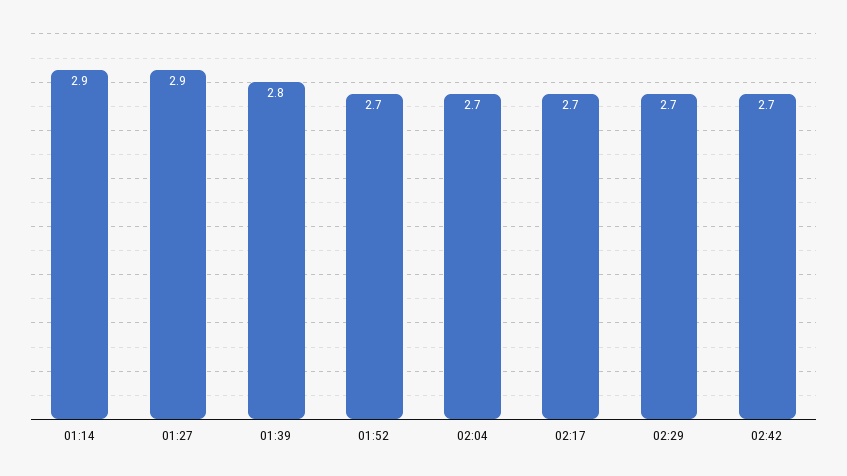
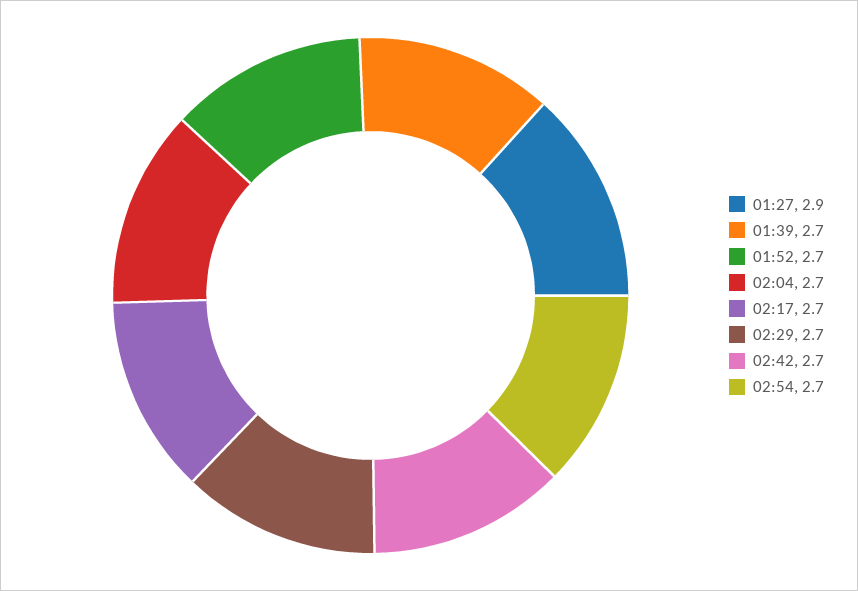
01:14: 2.9 -> none
01:39: 2.8 -> 2.7
02:54: none -> 2.7

